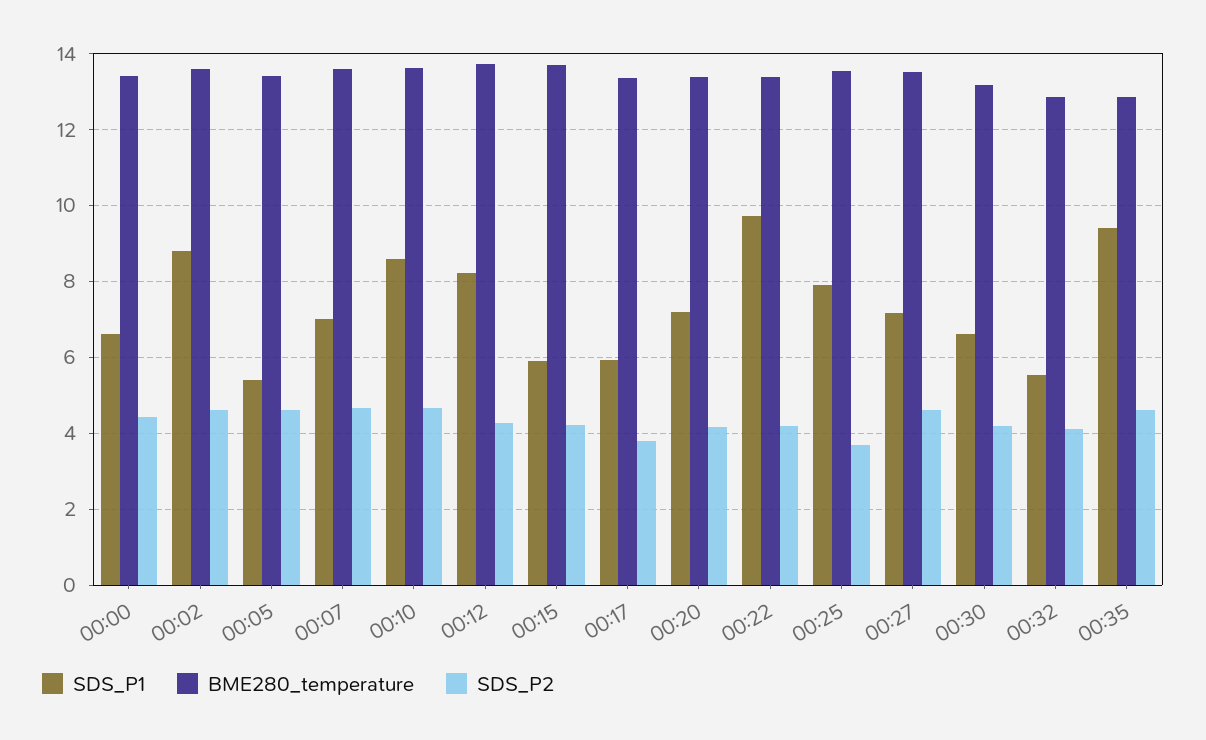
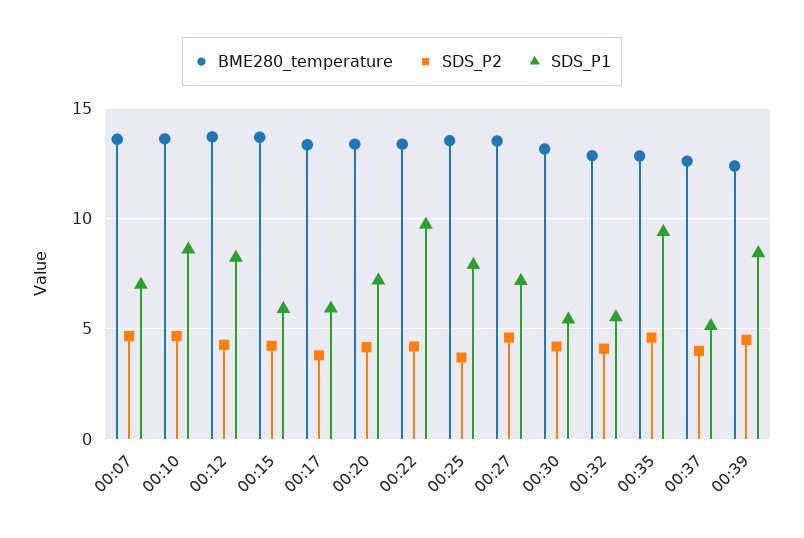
SDS_P1, 00:00: 6.6 -> none
BME280_temperature, 00:00: 13.4 -> none
SDS_P2, 00:00: 4.4 -> none
SDS_P1, 00:02: 8.8 -> none
BME280_temperature, 00:02: 13.6 -> none
SDS_P2, 00:02: 4.6 -> none
SDS_P1, 00:05: 5.4 -> none
BME280_temperature, 00:05: 13.4 -> none
SDS_P2, 00:05: 4.6 -> none
SDS_P1, 00:30: 6.6 -> 5.5
BME280_temperature, 00:37: none -> 12.5
SDS_P2, 00:37: none -> 4
SDS_P1, 00:37: none -> 5
BME280_temperature, 00:39: none -> 12.5
SDS_P2, 00:39: none -> 4.5
SDS_P1, 00:39: none -> 8.5

